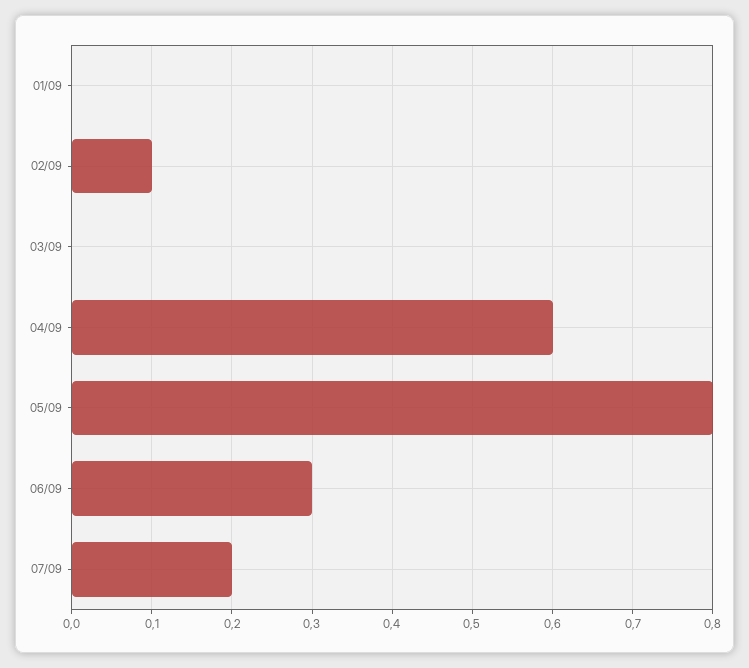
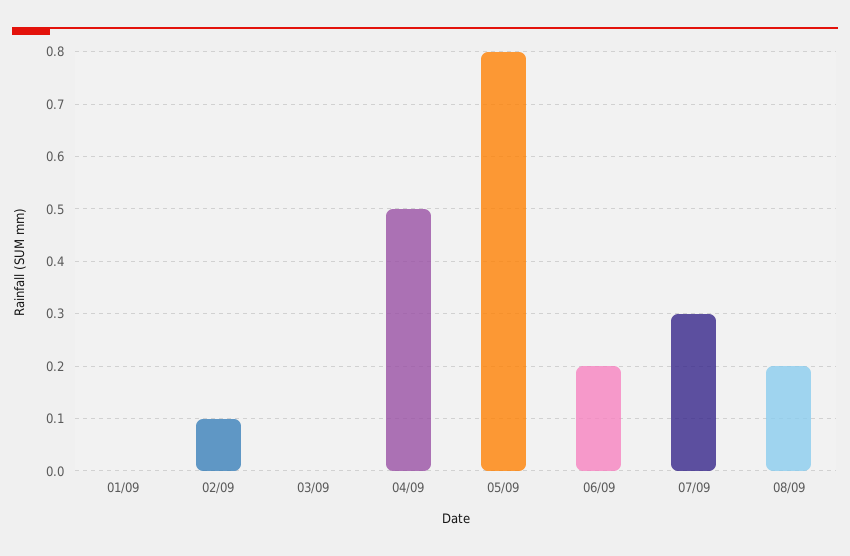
04/09: 0.6 -> 0.5
06/09: 0.3 -> 0.2
07/09: 0.2 -> 0.3
08/09: none -> 0.2

